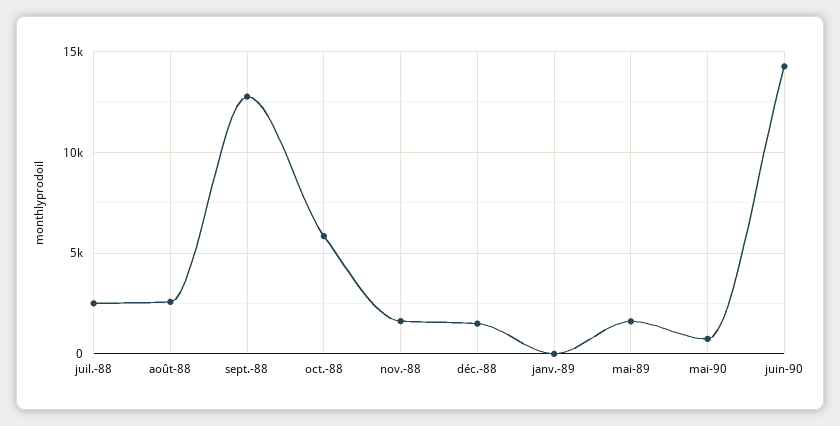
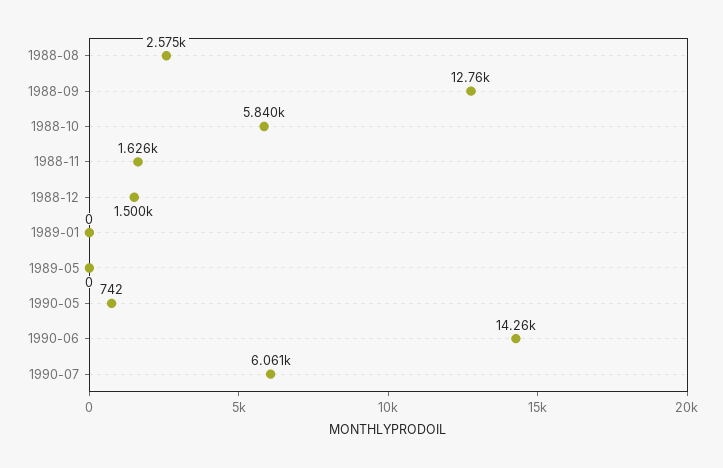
juil.-88: 2500 -> none
mai-89: 1500 -> 0
1990-07: none -> 6061

